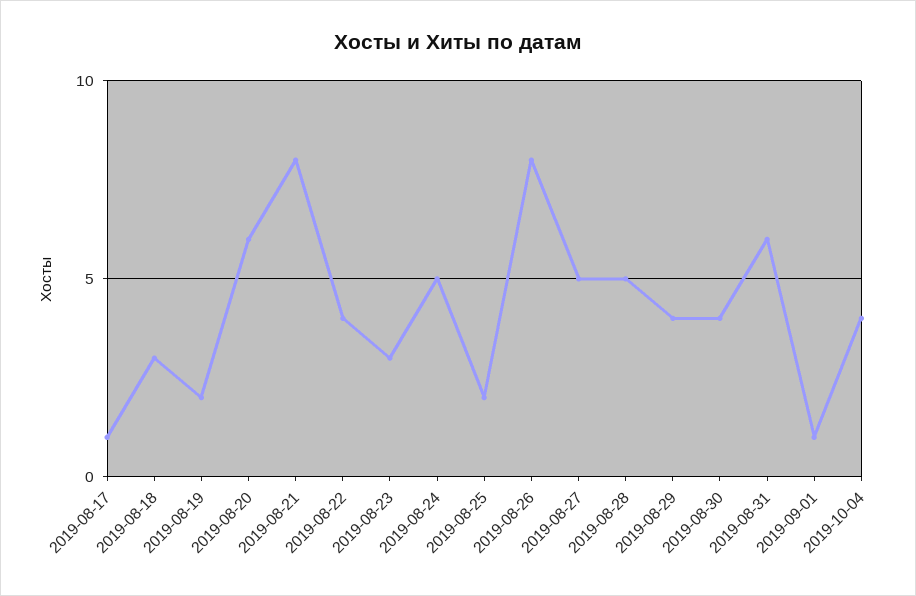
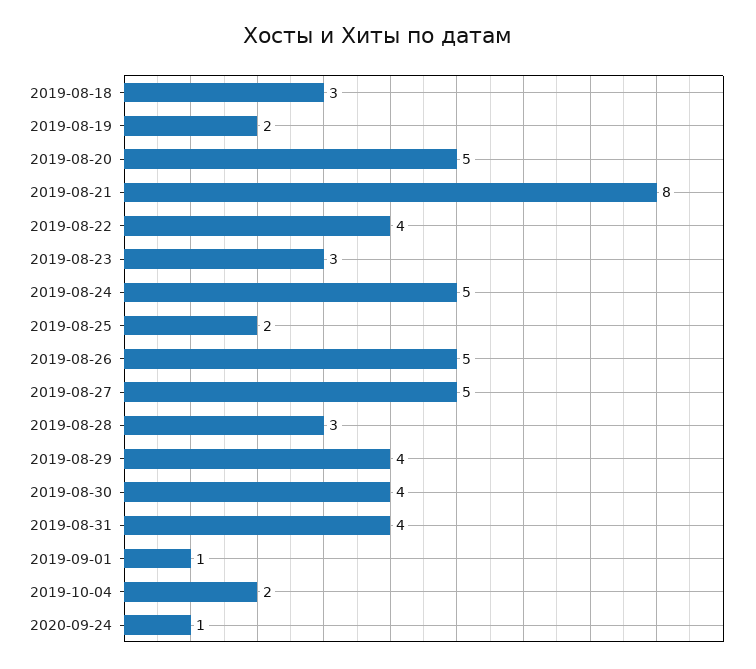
2019-08-17: 1 -> none
2019-08-20: 6 -> 5
2019-08-26: 8 -> 5
2019-08-28: 5 -> 3
2019-08-31: 6 -> 4
2019-10-04: 4 -> 2
2020-09-24: none -> 1

